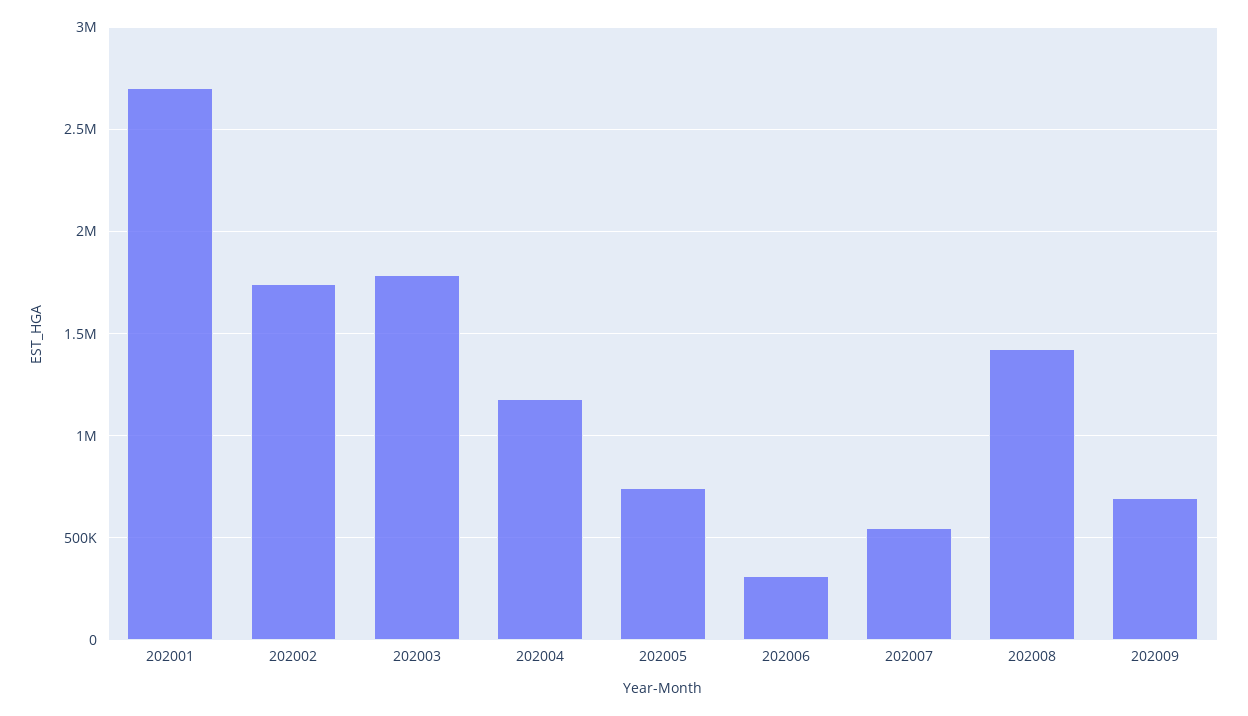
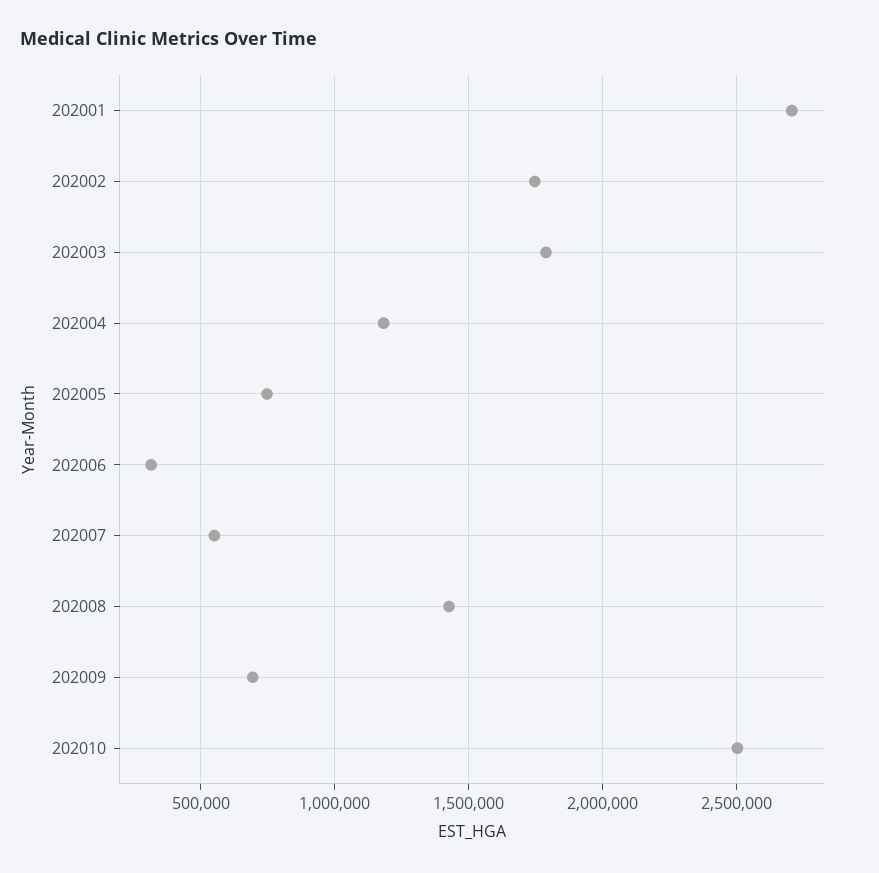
202010: none -> 2500000

